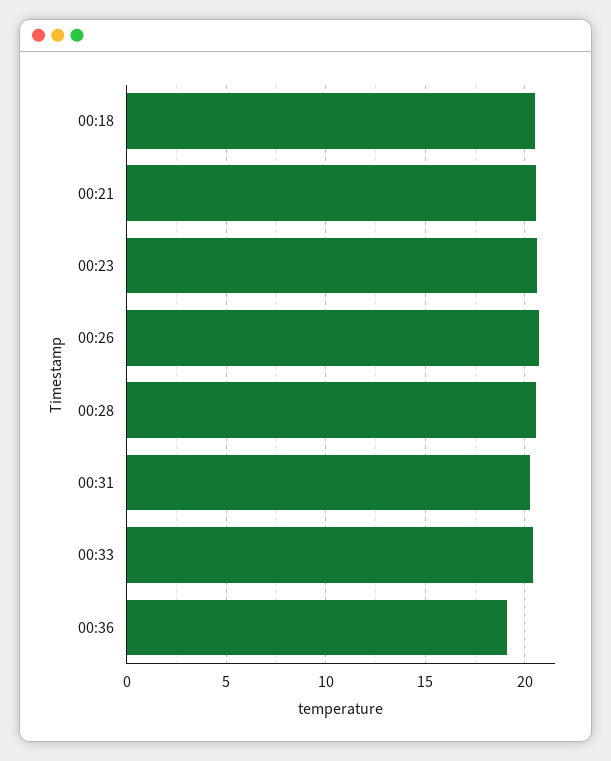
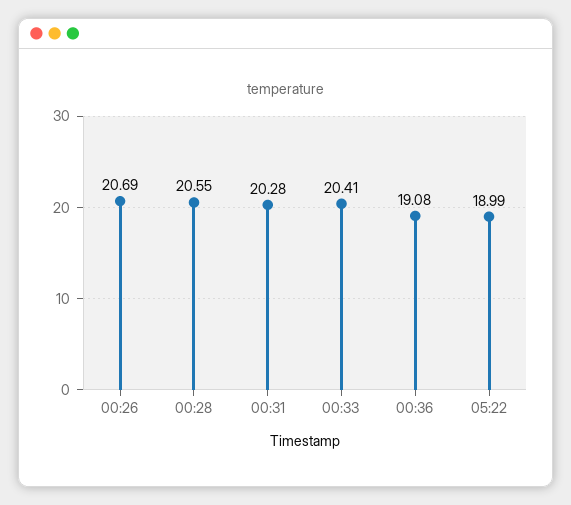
00:18: 20.5 -> none
00:21: 20.5 -> none
00:23: 20.5 -> none
05:22: none -> 18.99

